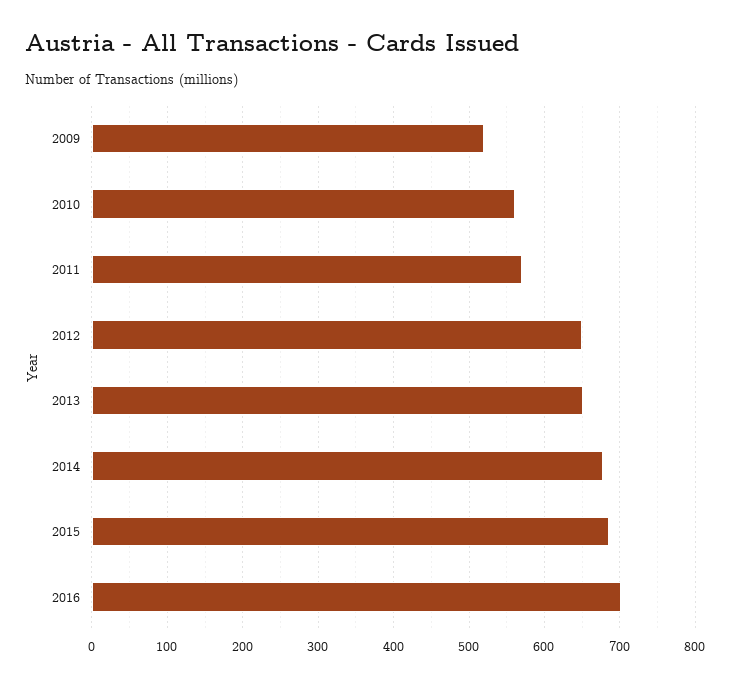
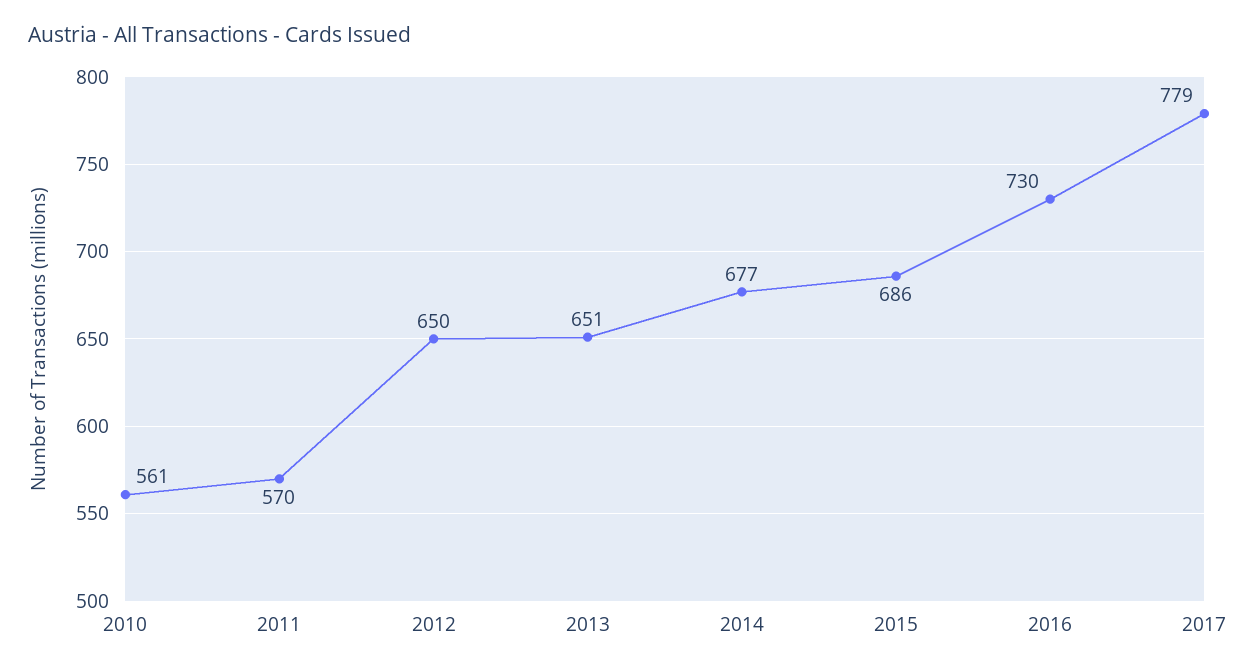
2009: 520 -> none
2016: 700 -> 730
2017: none -> 779

